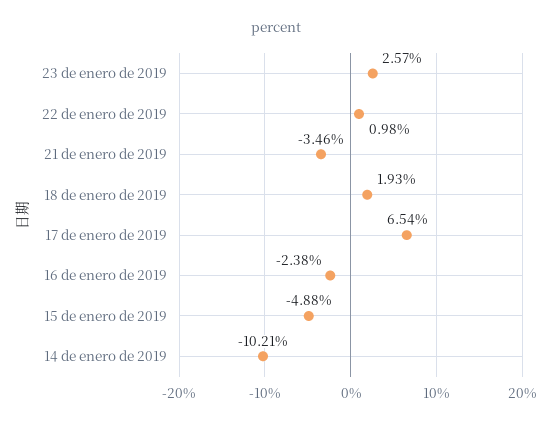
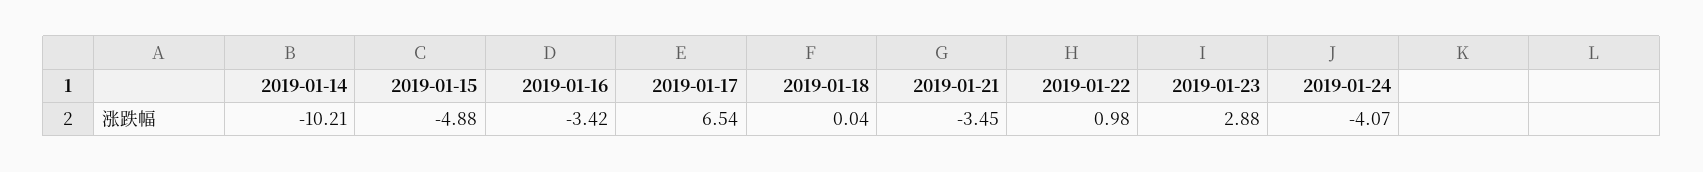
23 de enero de 2019: 2.57 -> 2.88
21 de enero de 2019: -3.46 -> -3.45
18 de enero de 2019: 1.93 -> 0.04
16 de enero de 2019: -2.38 -> -3.42
2019-01-24: none -> -4.07

